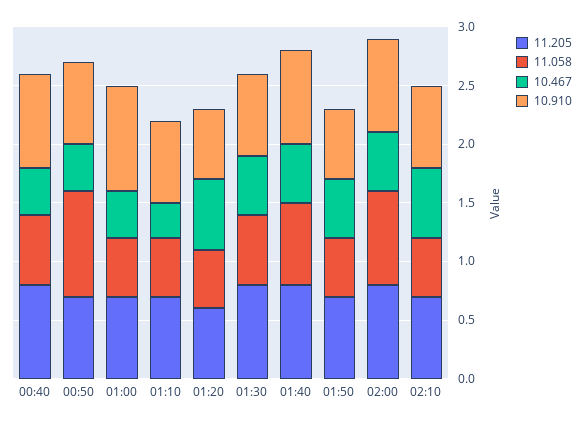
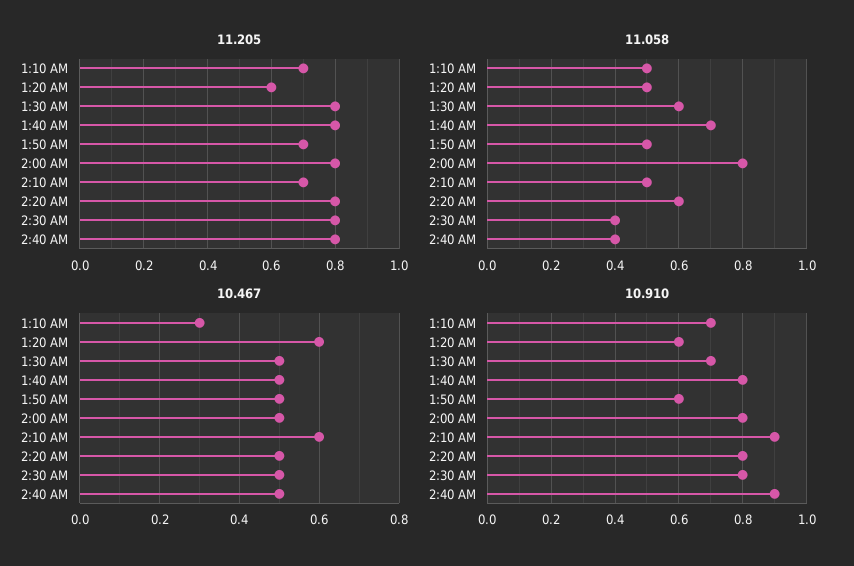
11.205, 00:40: 0.8 -> none
11.058, 00:40: 0.6 -> none
10.467, 00:40: 0.4 -> none
10.910, 00:40: 0.8 -> none
11.205, 00:50: 0.7 -> none
11.058, 00:50: 0.9 -> none
10.467, 00:50: 0.4 -> none
10.910, 00:50: 0.7 -> none
11.205, 01:00: 0.7 -> none
11.058, 01:00: 0.5 -> none
10.467, 01:00: 0.4 -> none
10.910, 01:00: 0.9 -> none
10.910, 02:10: 0.7 -> 0.9
11.205, 2:20 AM: none -> 0.8
11.205, 2:30 AM: none -> 0.8
11.205, 2:40 AM: none -> 0.8
11.058, 2:20 AM: none -> 0.6
11.058, 2:30 AM: none -> 0.4
11.058, 2:40 AM: none -> 0.4
10.467, 2:20 AM: none -> 0.5
10.467, 2:30 AM: none -> 0.5
10.467, 2:40 AM: none -> 0.5
10.910, 2:20 AM: none -> 0.8
10.910, 2:30 AM: none -> 0.8
10.910, 2:40 AM: none -> 0.9

